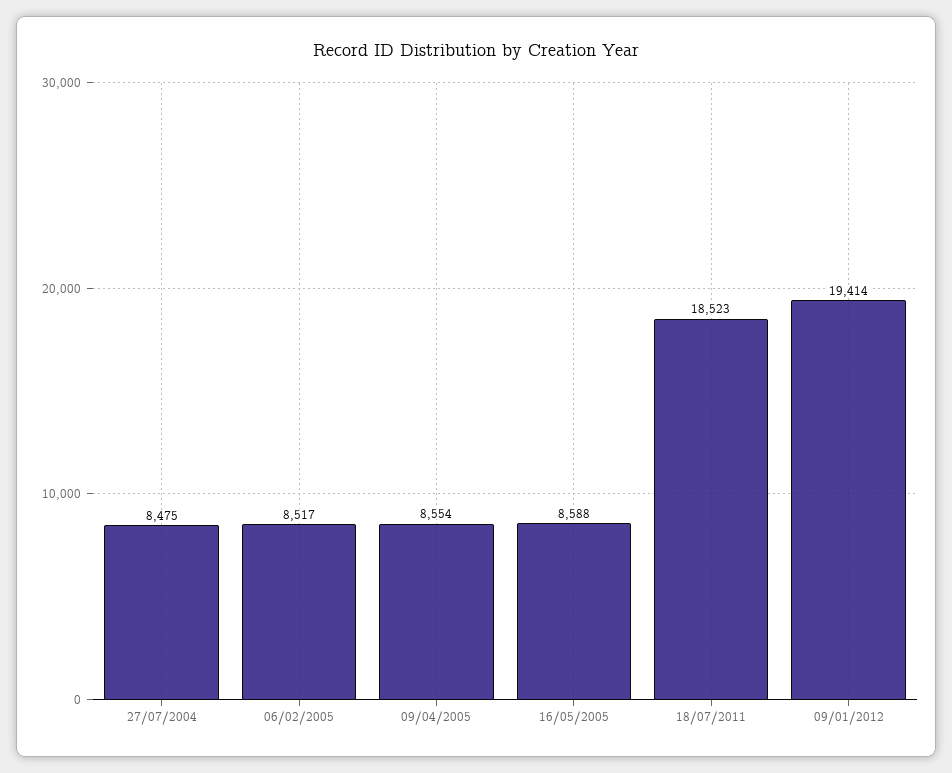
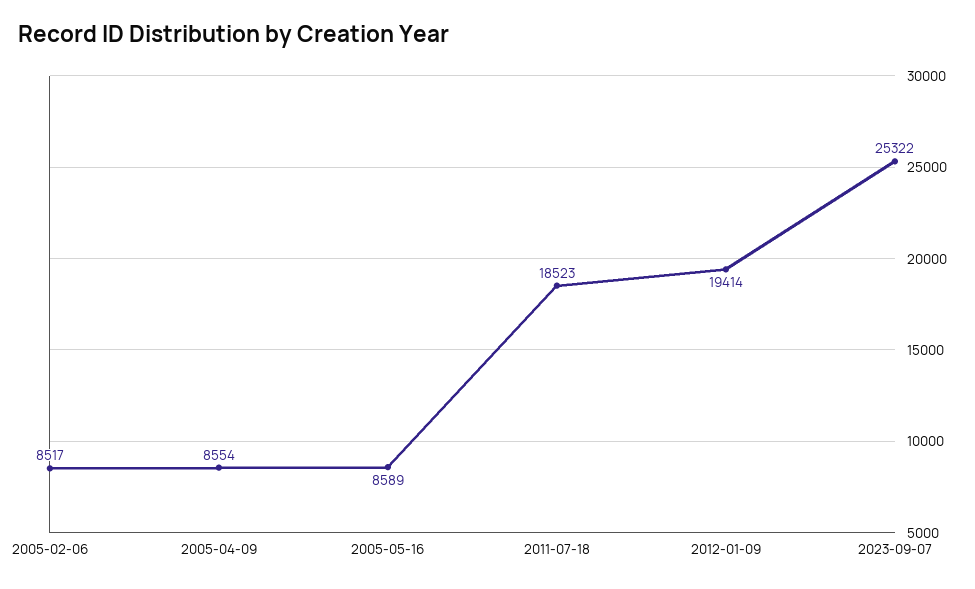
27/07/2004: 8475 -> none
16/05/2005: 8588 -> 8589
2023-09-07: none -> 25322

